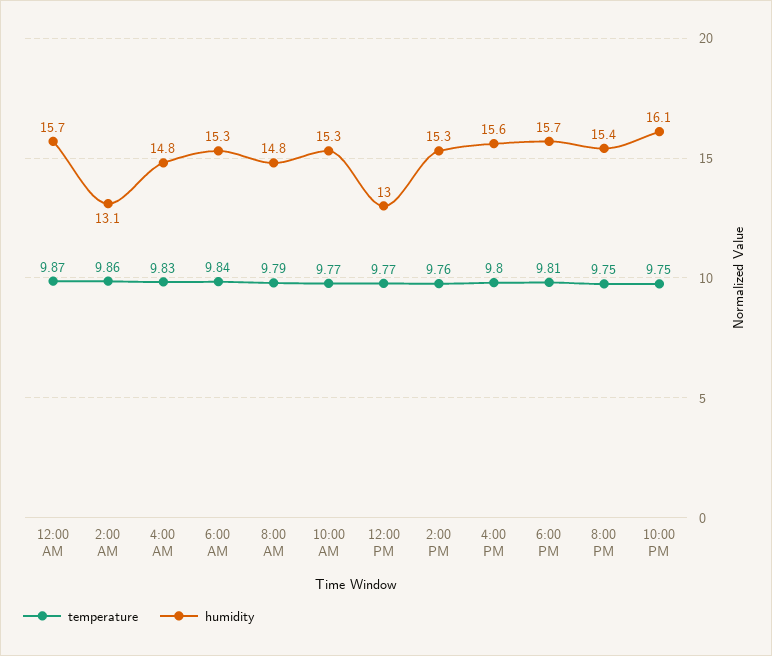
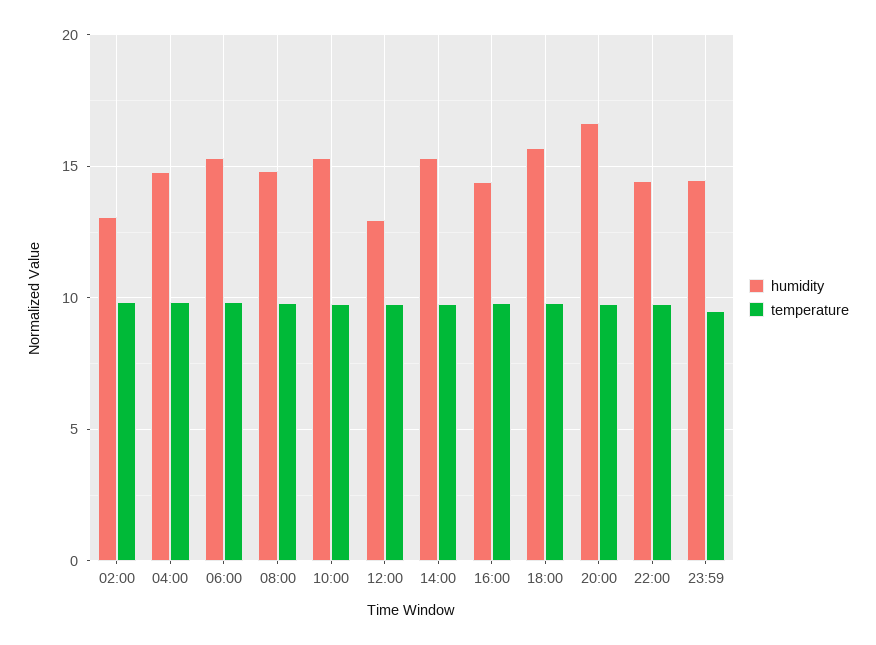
temperature, 12:00 AM: 9.87 -> none
humidity, 12:00 AM: 15.7 -> none
humidity, 4:00 PM: 15.6 -> 14.5
humidity, 8:00 PM: 15.4 -> 16.5
humidity, 10:00 PM: 16.1 -> 14.5
humidity, 23:59: none -> 14.5
temperature, 23:59: none -> 9.5

